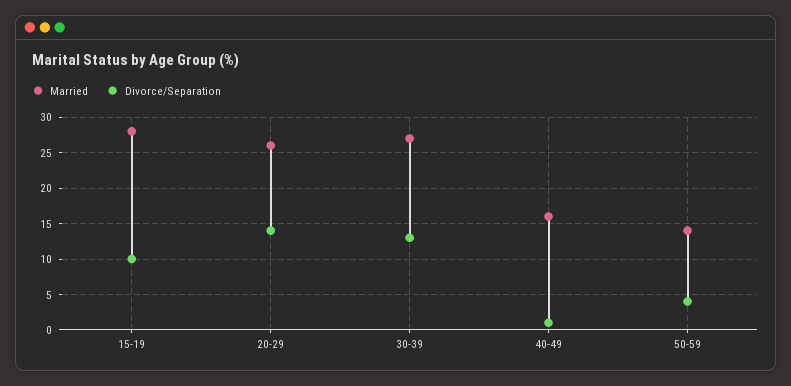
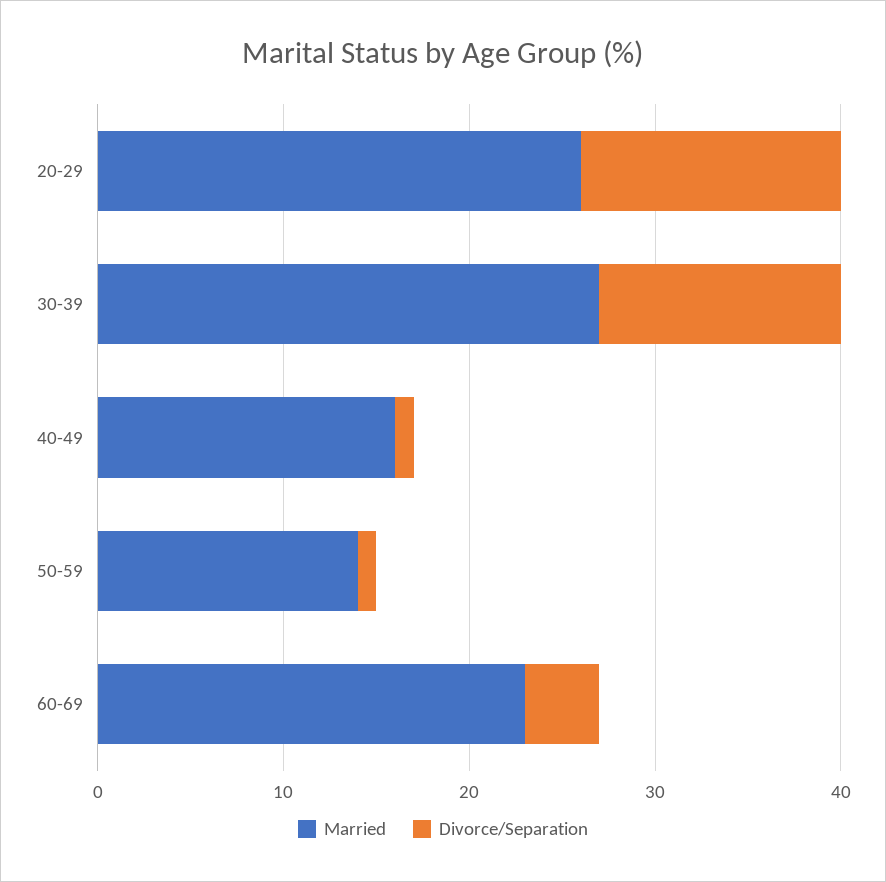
Married, 15-19: 28 -> none
Divorce/Separation, 15-19: 10 -> none
Divorce/Separation, 50-59: 4 -> 1
Married, 60-69: none -> 23
Divorce/Separation, 60-69: none -> 4

